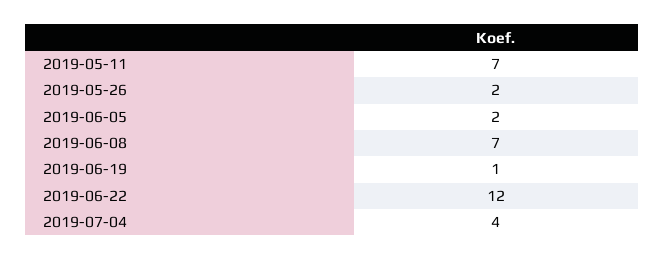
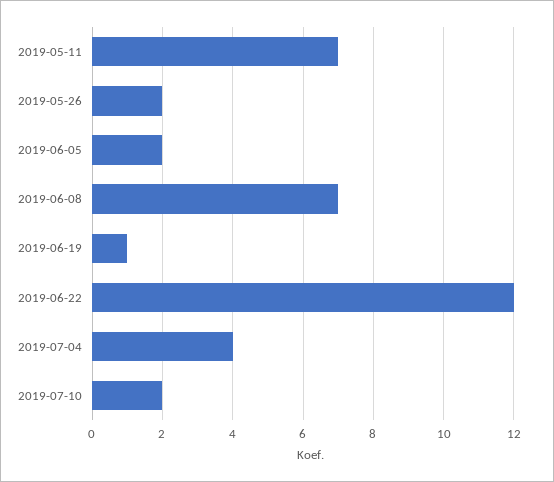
2019-07-10: none -> 2

